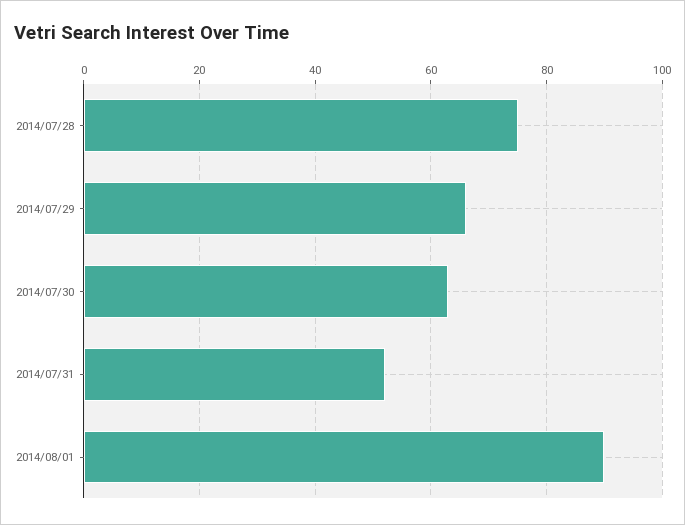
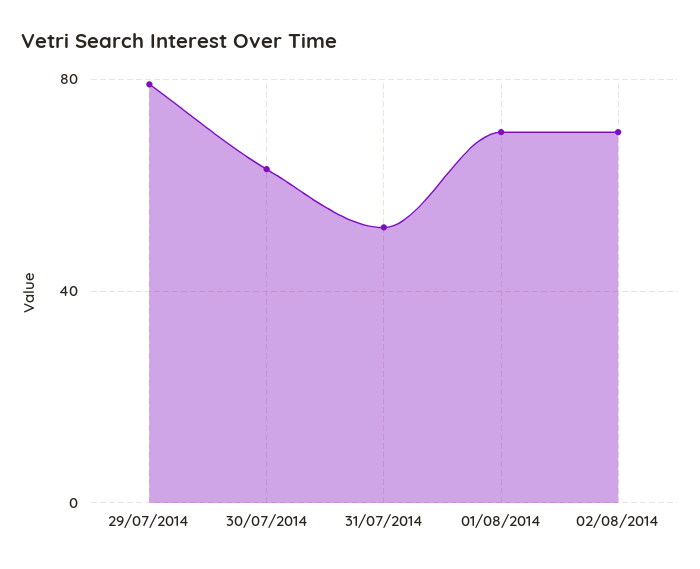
2014/07/28: 75 -> none
2014/07/29: 65 -> 80
2014/08/01: 90 -> 70
02/08/2014: none -> 70

